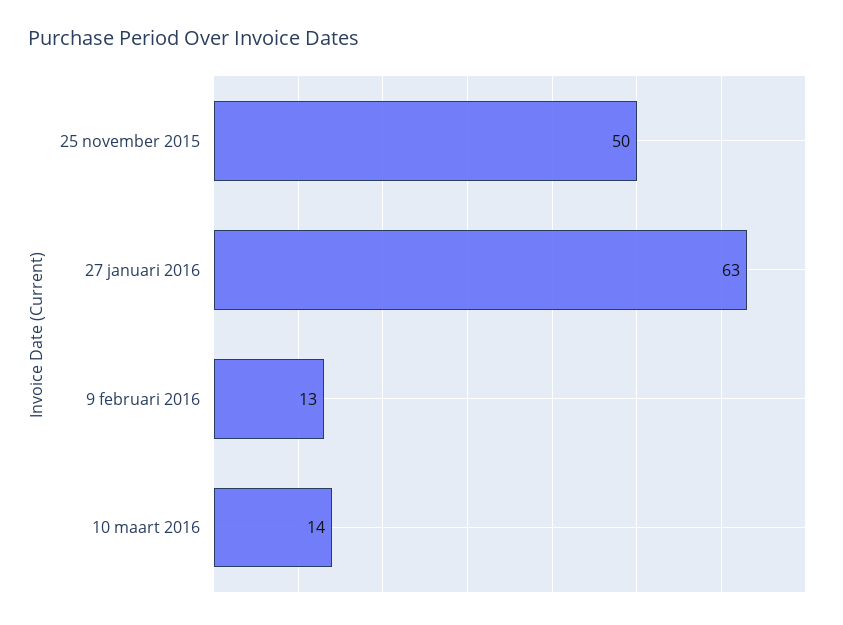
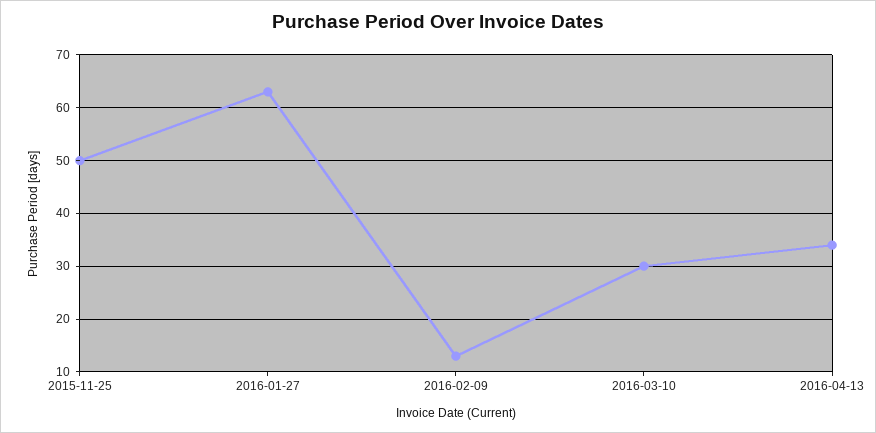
10 maart 2016: 14 -> 30
2016-04-13: none -> 35

